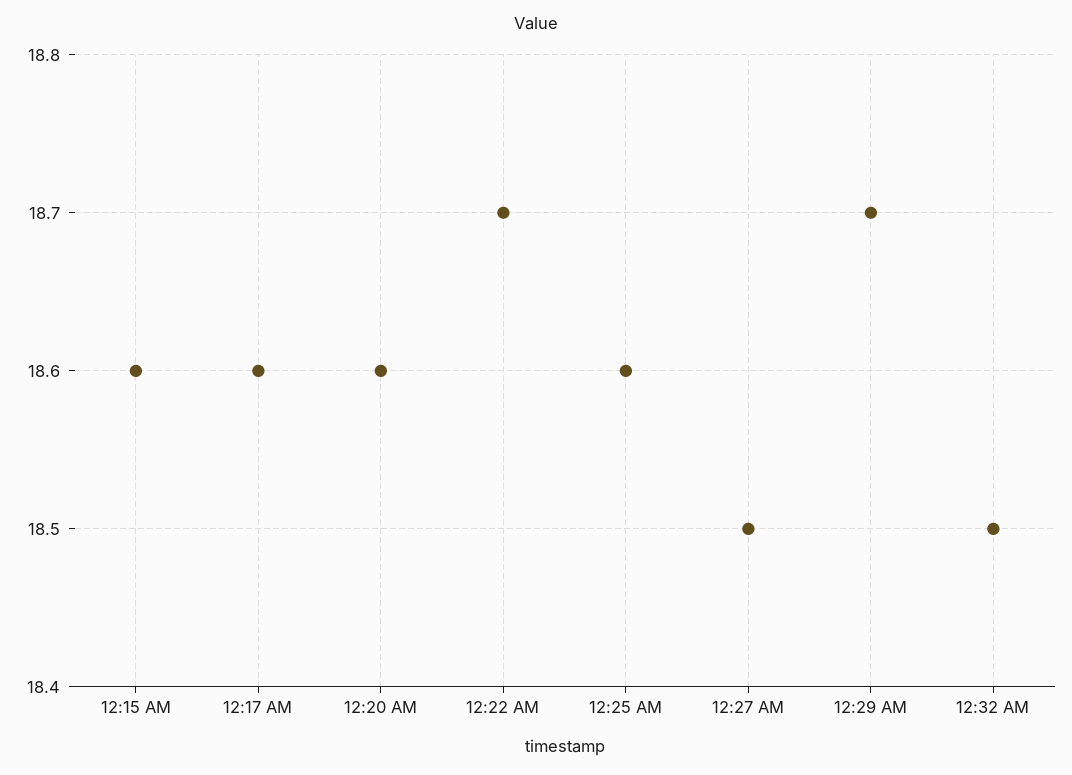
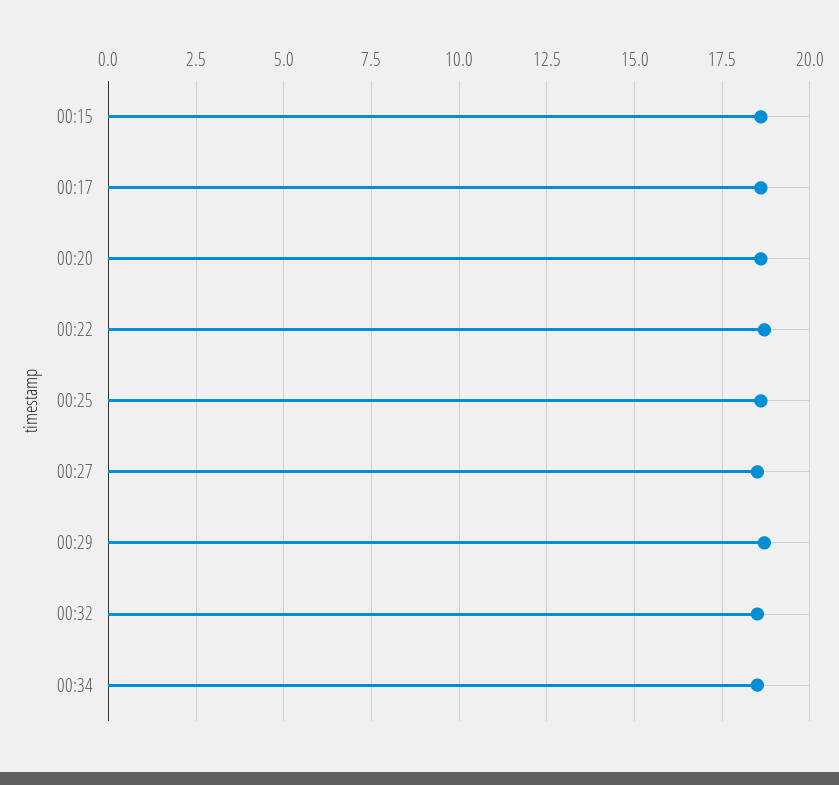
00:34: none -> 18.5

